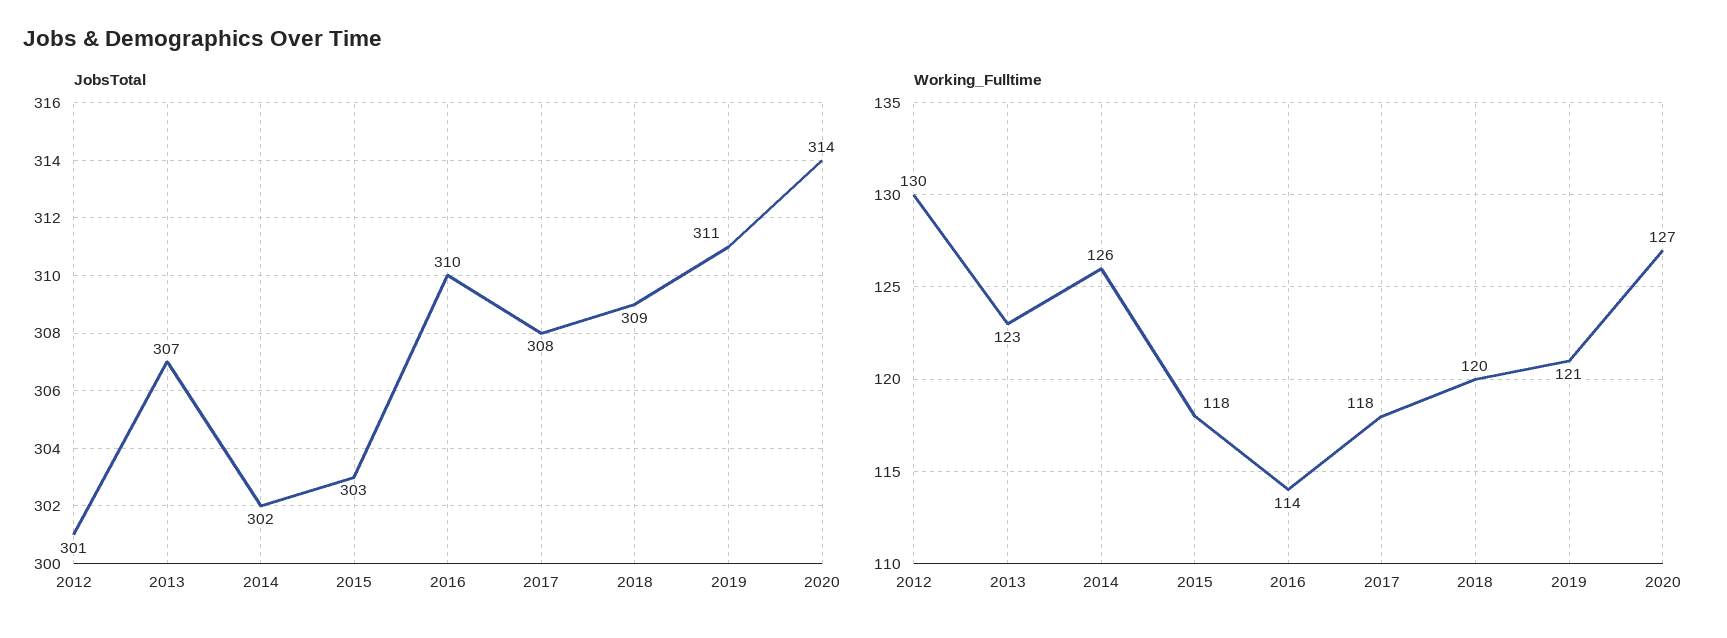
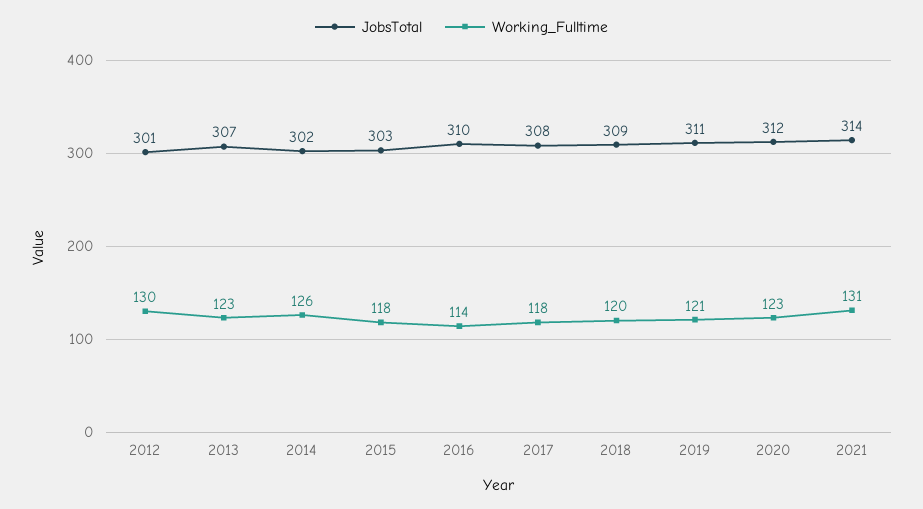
JobsTotal, 2020: 314 -> 312
Working_Fulltime, 2020: 127 -> 123
JobsTotal, 2021: none -> 314
Working_Fulltime, 2021: none -> 131

